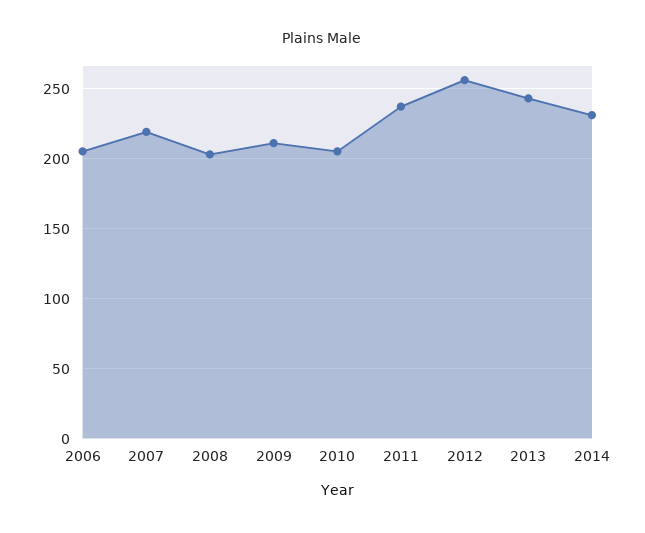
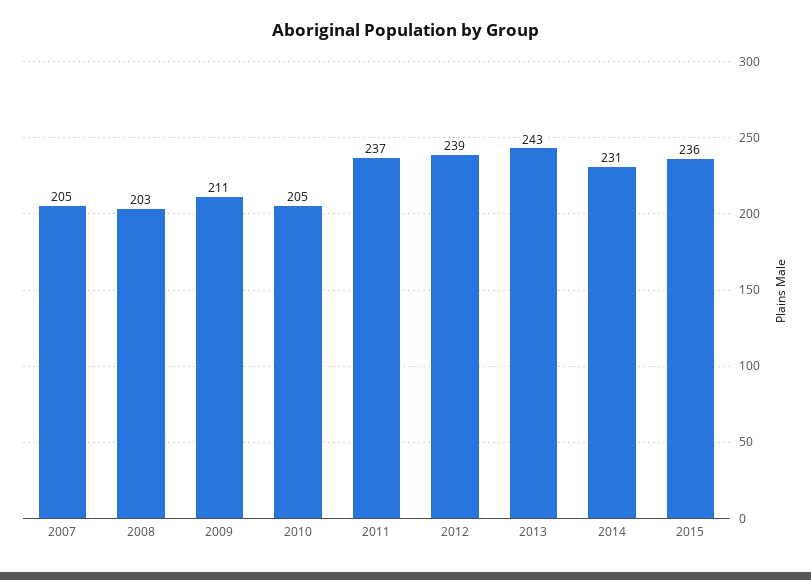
2006: 205 -> none
2007: 220 -> 205
2012: 255 -> 239
2015: none -> 236

